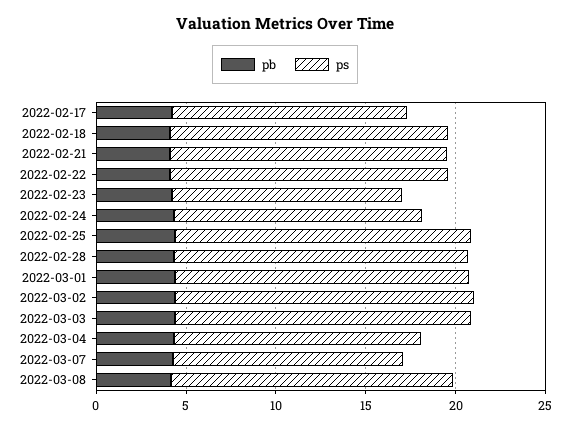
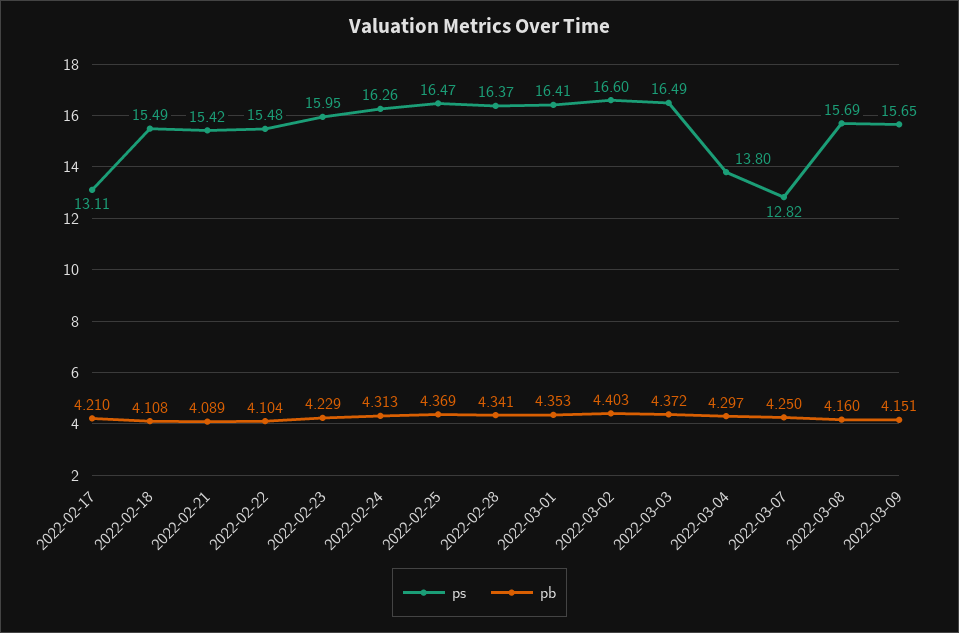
ps, 2022-02-23: 13 -> 15.95
ps, 2022-02-24: 14 -> 16.26
ps, 2022-03-09: none -> 15.65
pb, 2022-03-09: none -> 4.151

